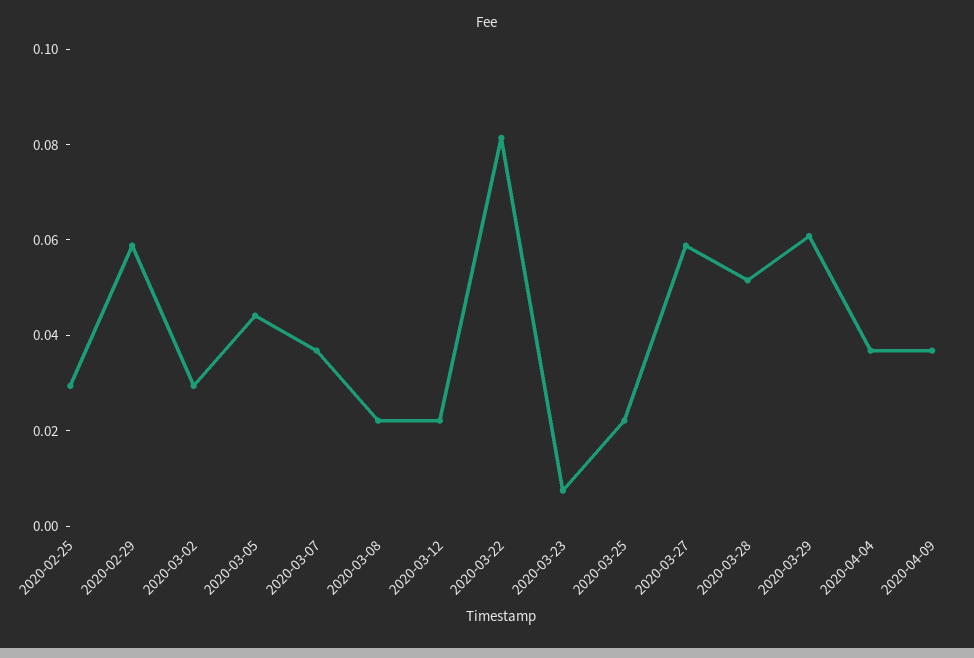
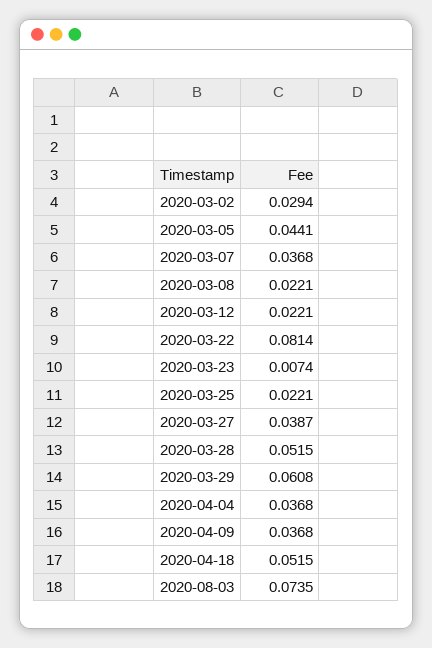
2020-02-25: 0.03 -> none
2020-02-29: 0.06 -> none
2020-03-27: 0.06 -> 0.0387
2020-04-18: none -> 0.0515
2020-08-03: none -> 0.0735

